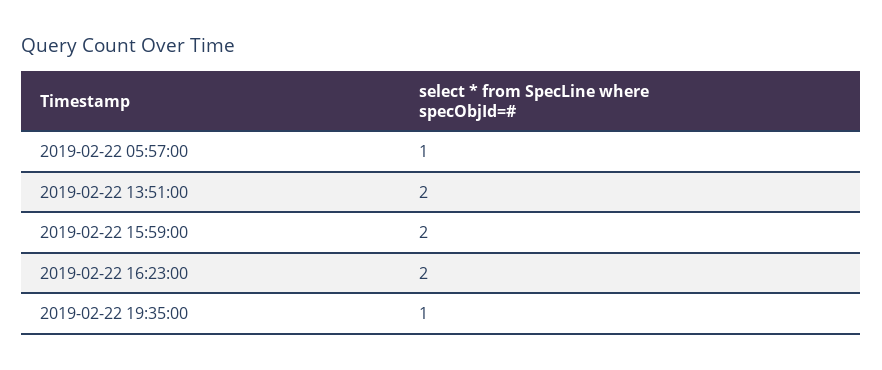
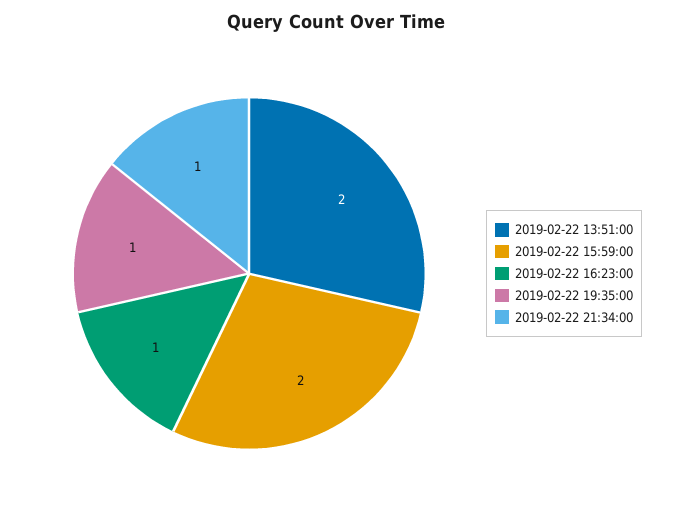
2019-02-22 05:57:00: 1 -> none
2019-02-22 16:23:00: 2 -> 1
2019-02-22 21:34:00: none -> 1

